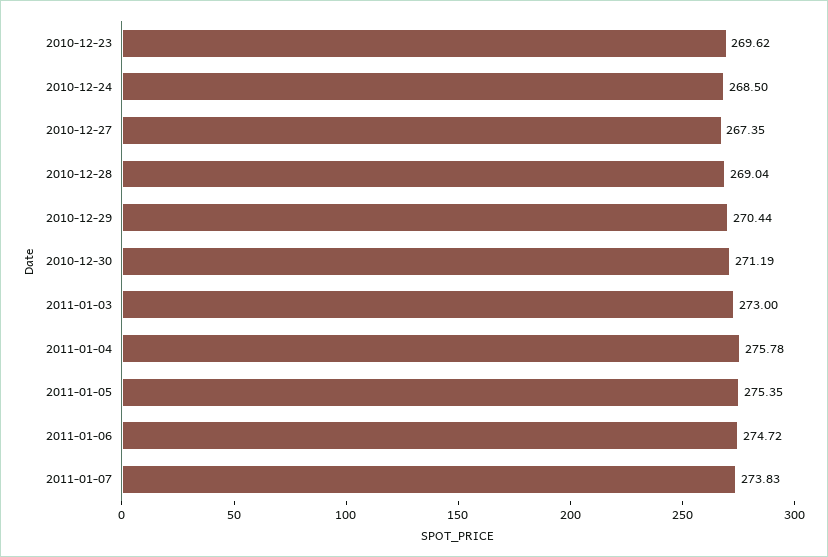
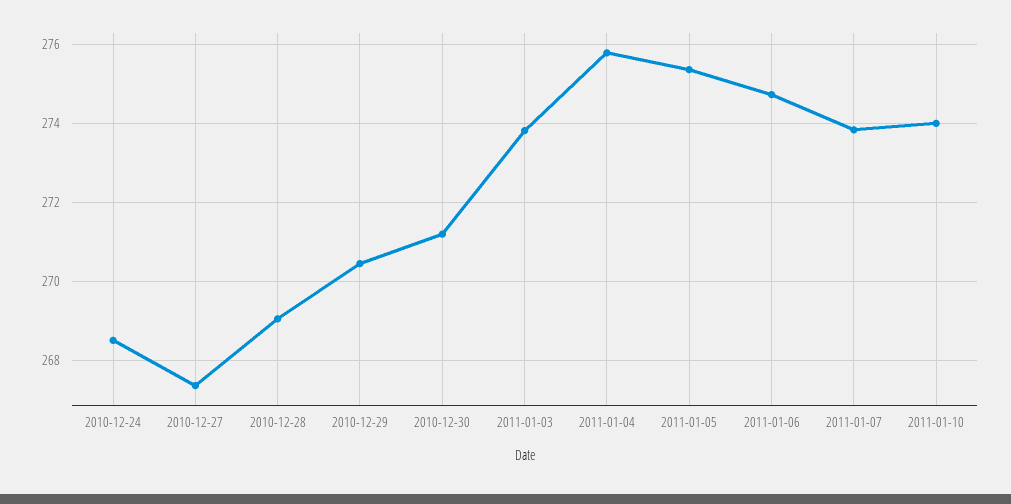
2010-12-23: 269.62 -> none
2011-01-03: 273 -> 273.8
2011-01-10: none -> 274

